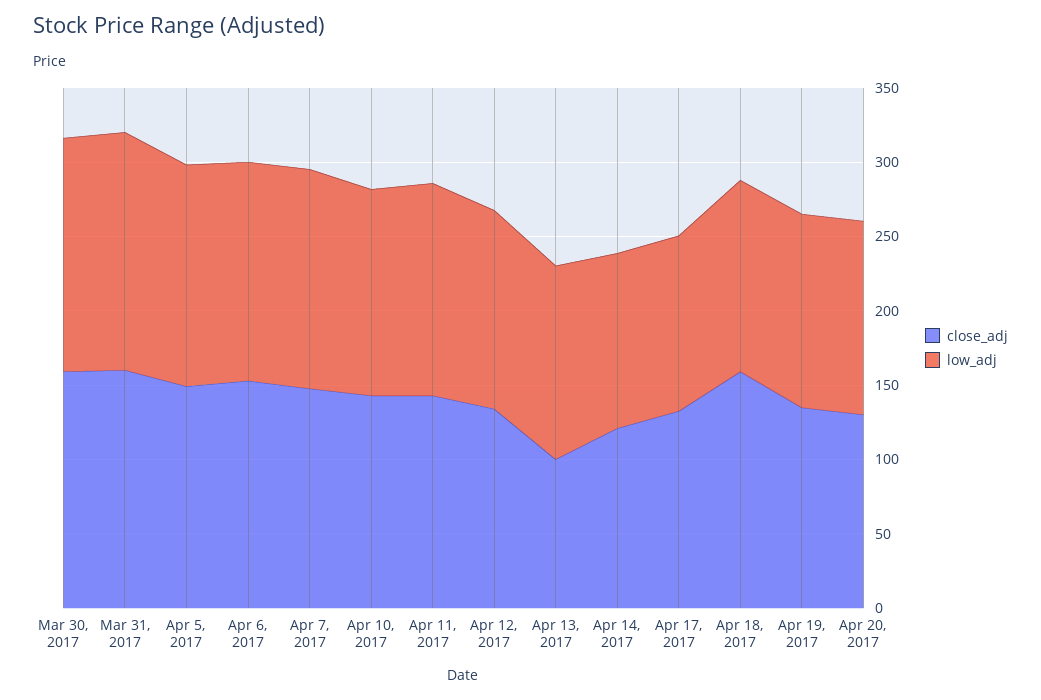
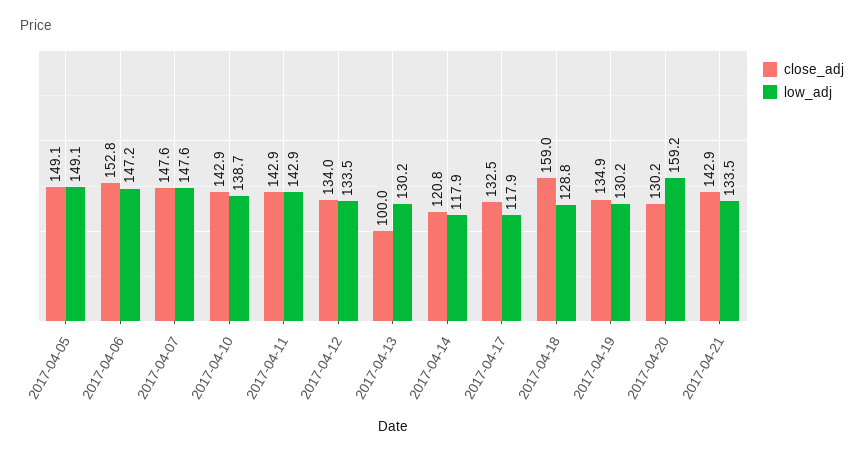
close_adj, Mar 30, 2017: 160 -> none
low_adj, Mar 30, 2017: 160 -> none
close_adj, Mar 31, 2017: 160 -> none
low_adj, Mar 31, 2017: 160 -> none
low_adj, Apr 20, 2017: 130 -> 159.2
close_adj, 2017-04-21: none -> 142.9
low_adj, 2017-04-21: none -> 133.5

